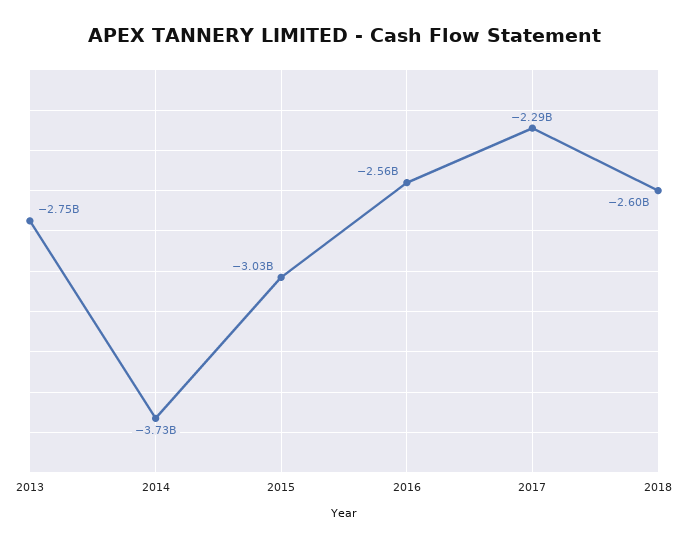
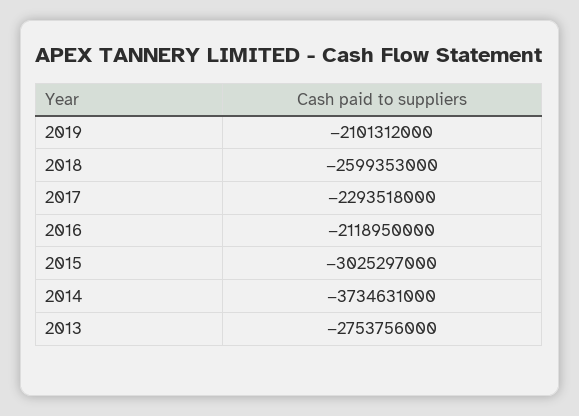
2016: -2560000000 -> -2118950000
2019: none -> -2101312000

